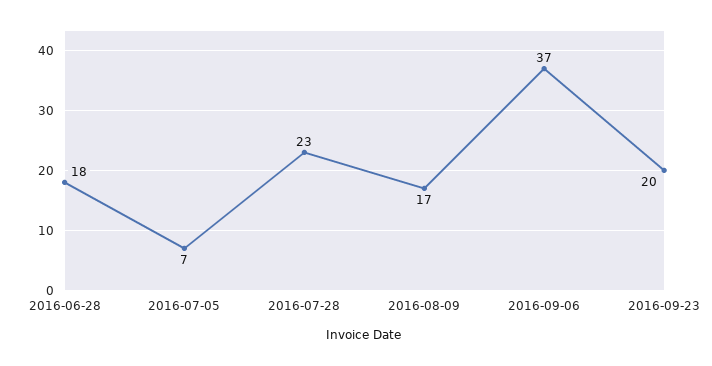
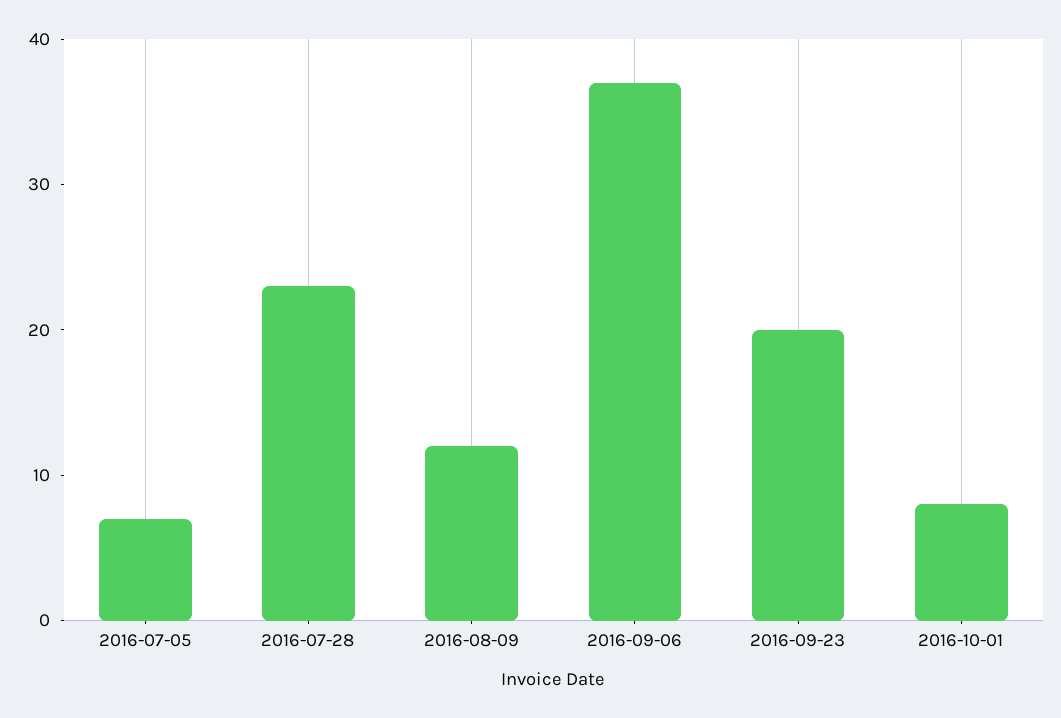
2016-06-28: 18 -> none
2016-08-09: 17 -> 12
2016-10-01: none -> 8

